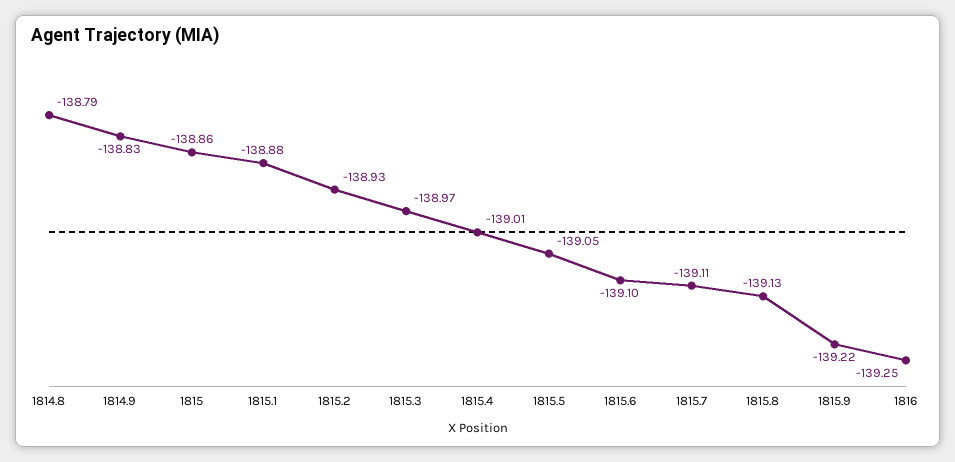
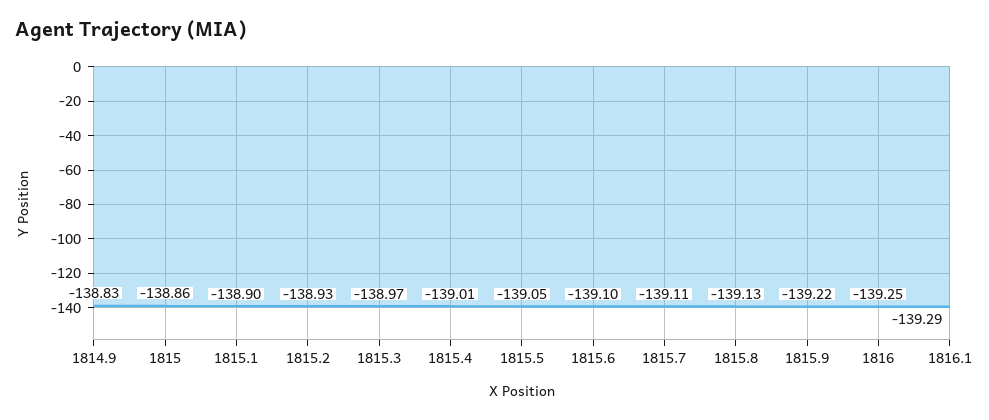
1814.8: -138.79 -> none
1815.1: -138.88 -> -138.9
1816.1: none -> -139.29

